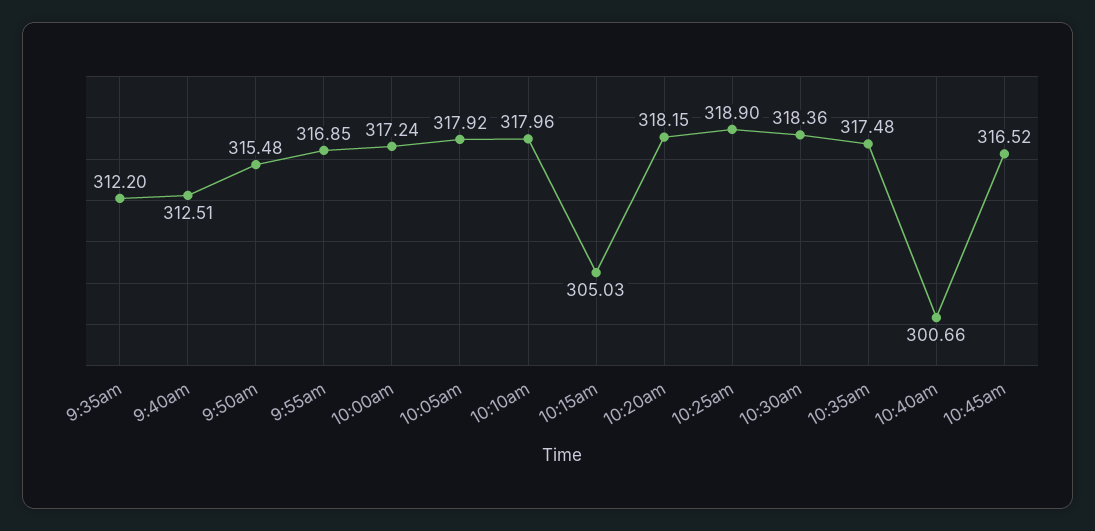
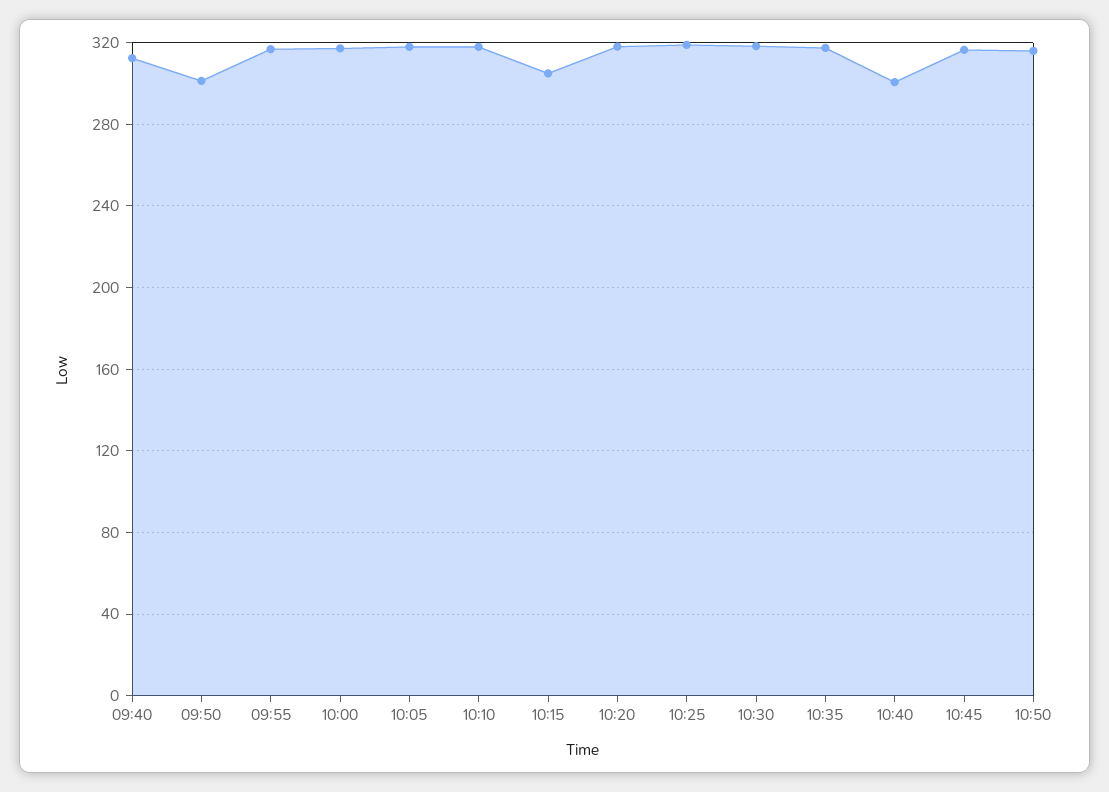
9:35am: 312.2 -> none
9:50am: 315.48 -> 300
10:50: none -> 315

